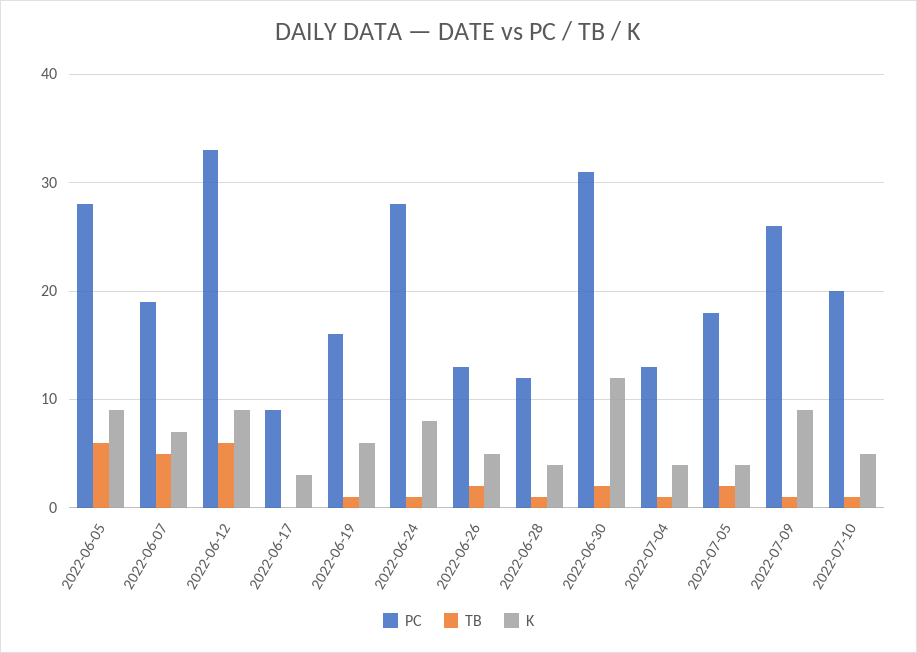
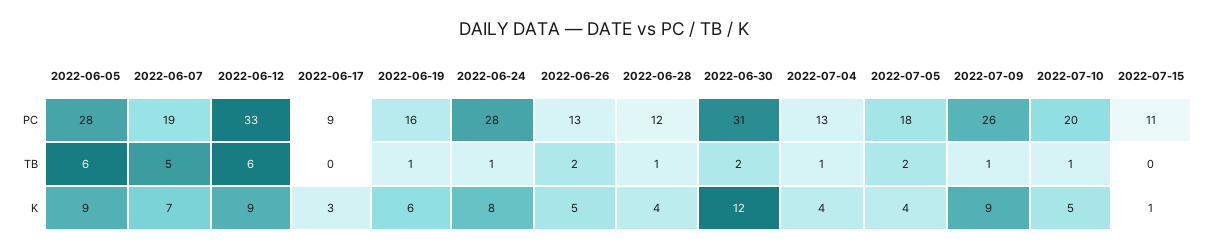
PC, 2022-07-15: none -> 11
TB, 2022-07-15: none -> 0
K, 2022-07-15: none -> 1

